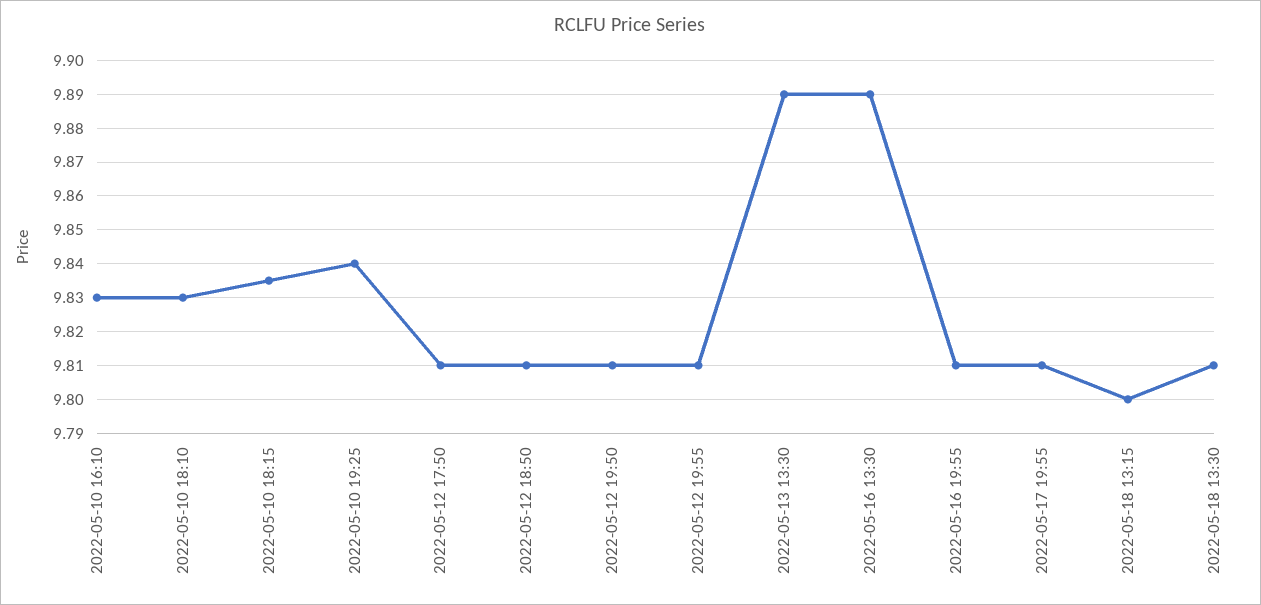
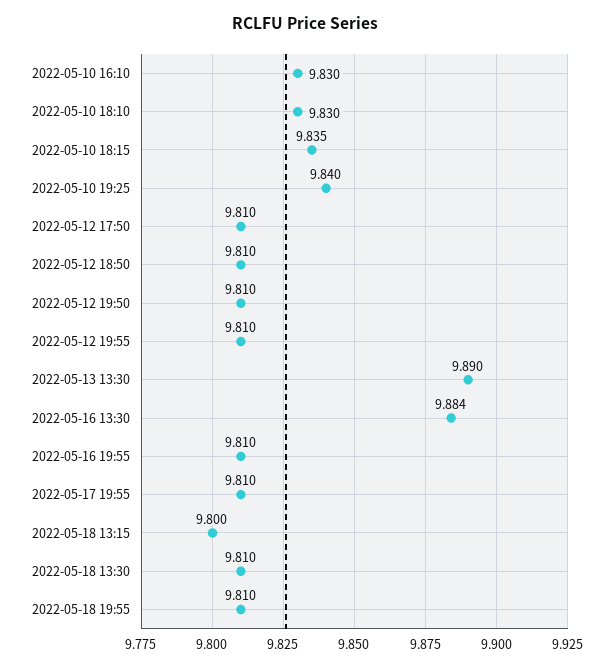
2022-05-16 13:30: 9.89 -> 9.884
2022-05-18 19:55: none -> 9.81

